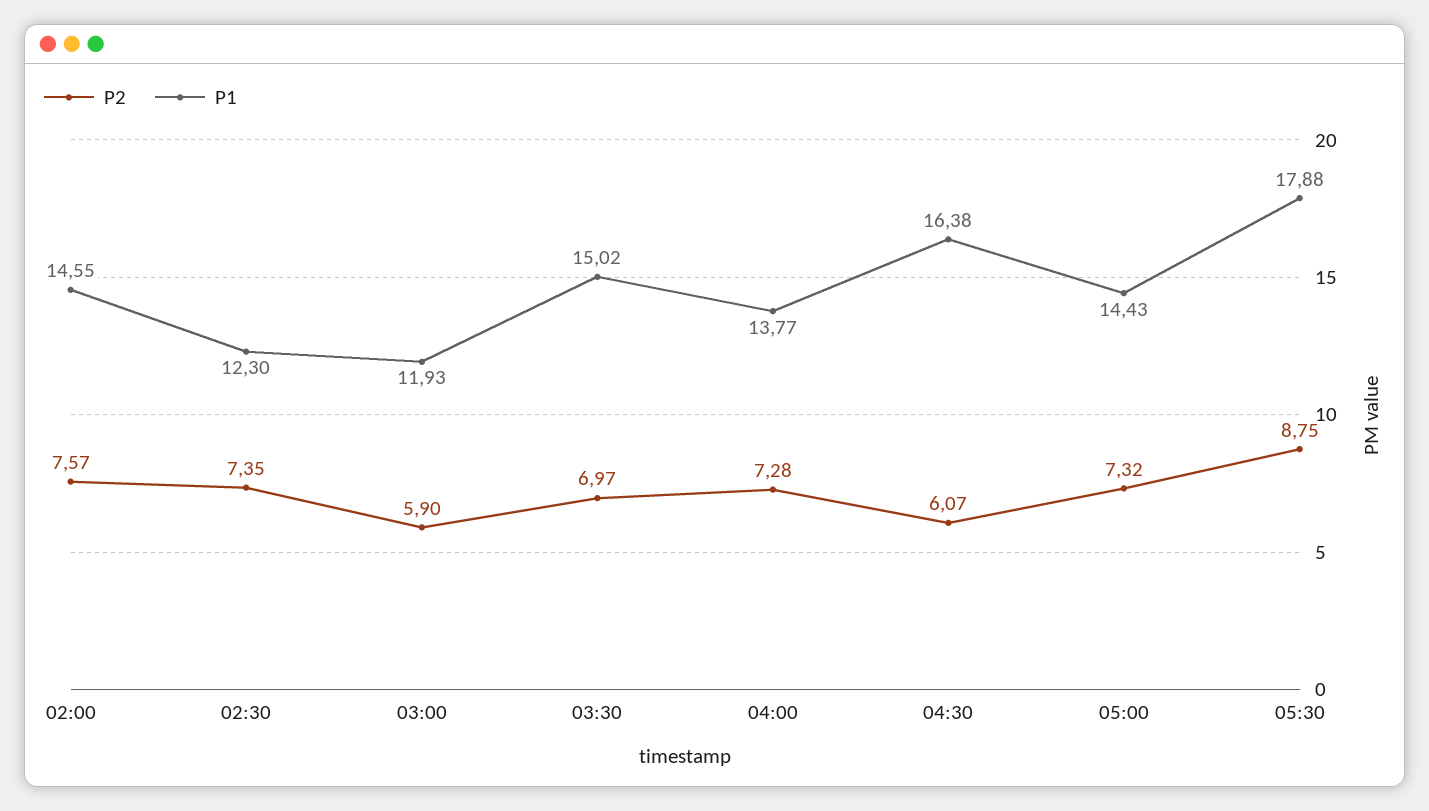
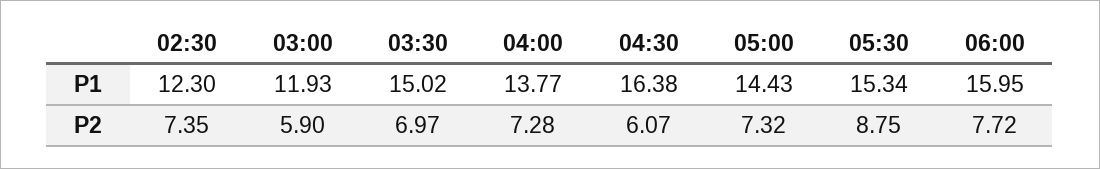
P2, 02:00: 7.57 -> none
P1, 02:00: 14.55 -> none
P1, 05:30: 17.88 -> 15.34
P1, 06:00: none -> 15.95
P2, 06:00: none -> 7.72

